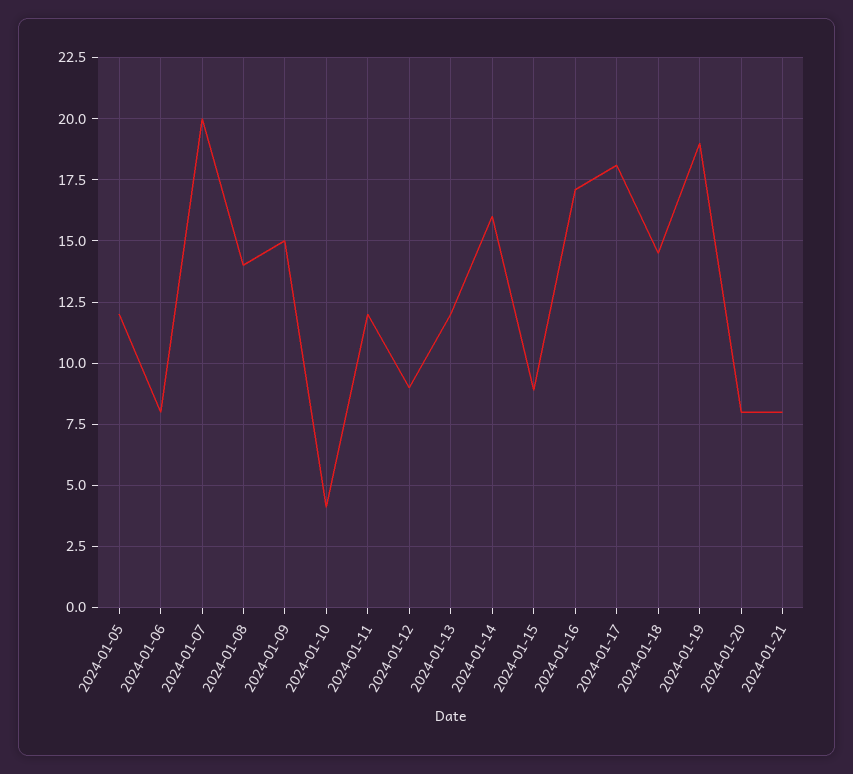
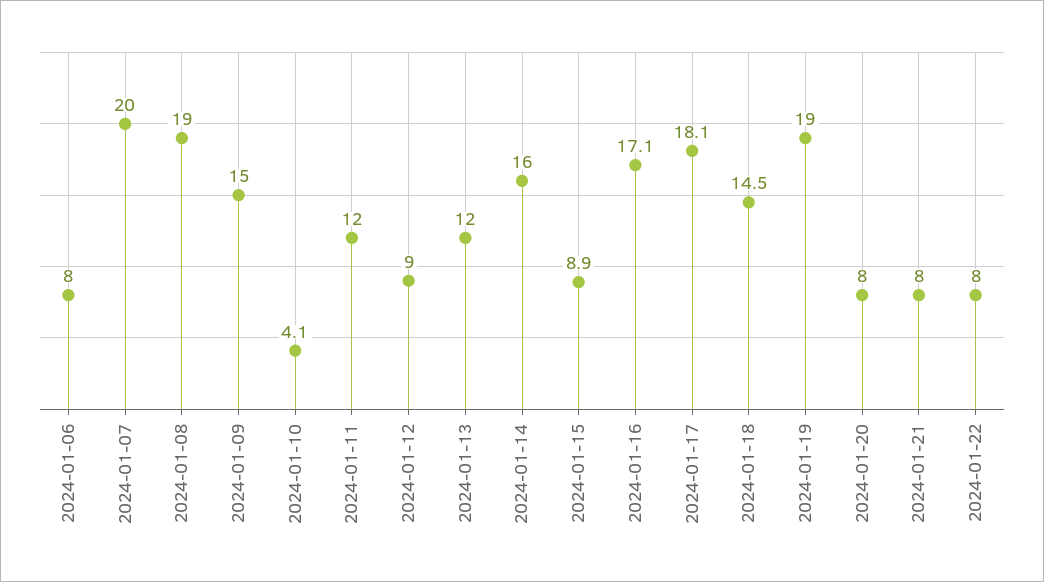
2024-01-05: 12 -> none
2024-01-08: 14 -> 19
2024-01-22: none -> 8

